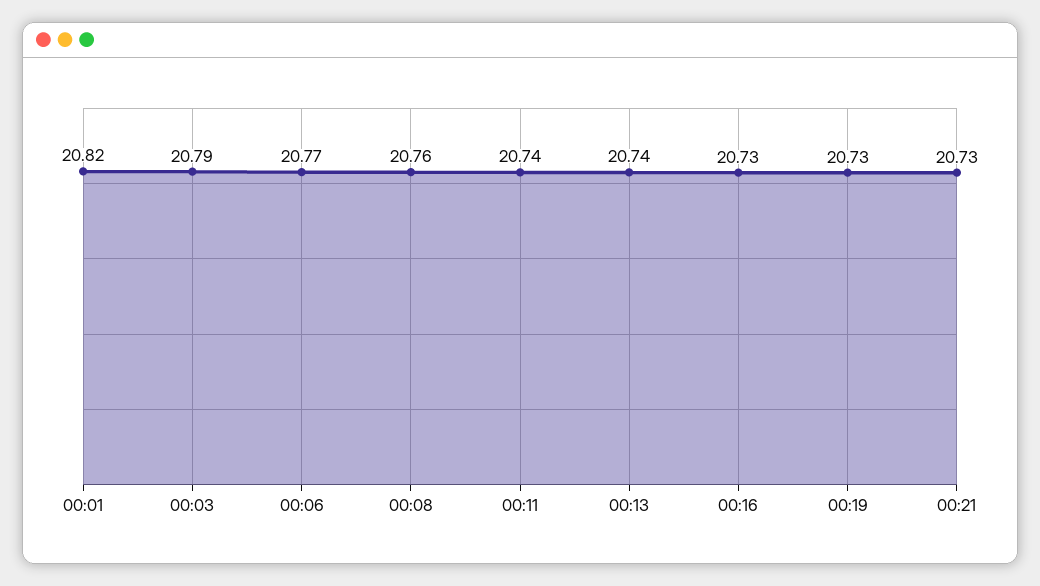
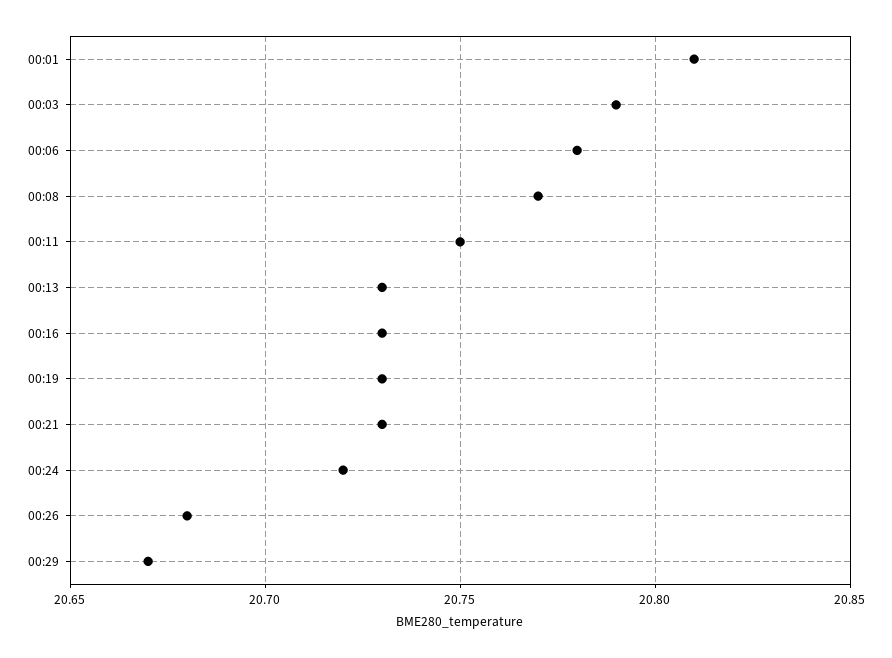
00:01: 20.82 -> 20.81
00:06: 20.77 -> 20.78
00:08: 20.76 -> 20.77
00:11: 20.74 -> 20.75
00:13: 20.74 -> 20.73
00:24: none -> 20.72
00:26: none -> 20.68
00:29: none -> 20.67

